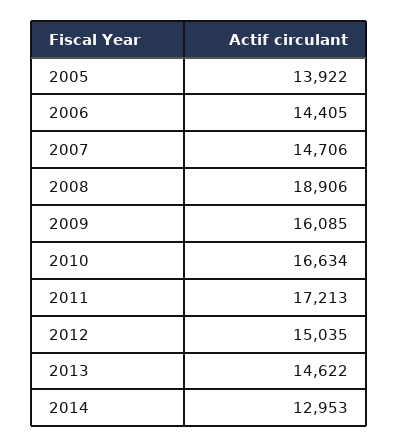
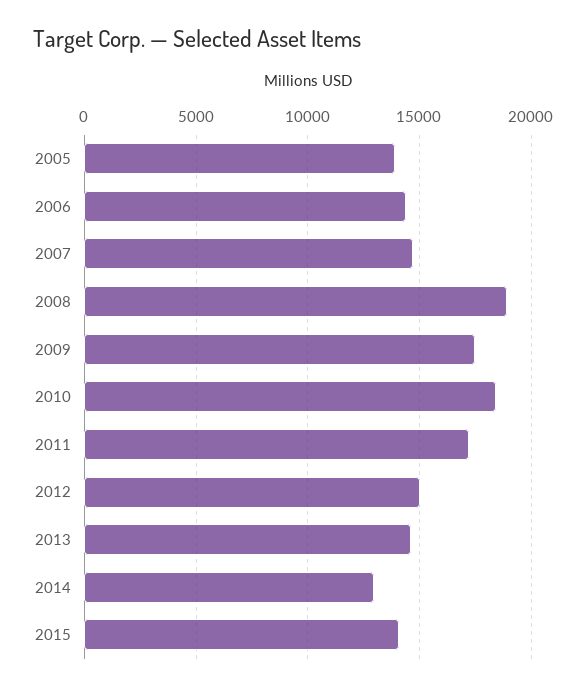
2009: 16085 -> 17500
2010: 16634 -> 18500
2015: none -> 14000

